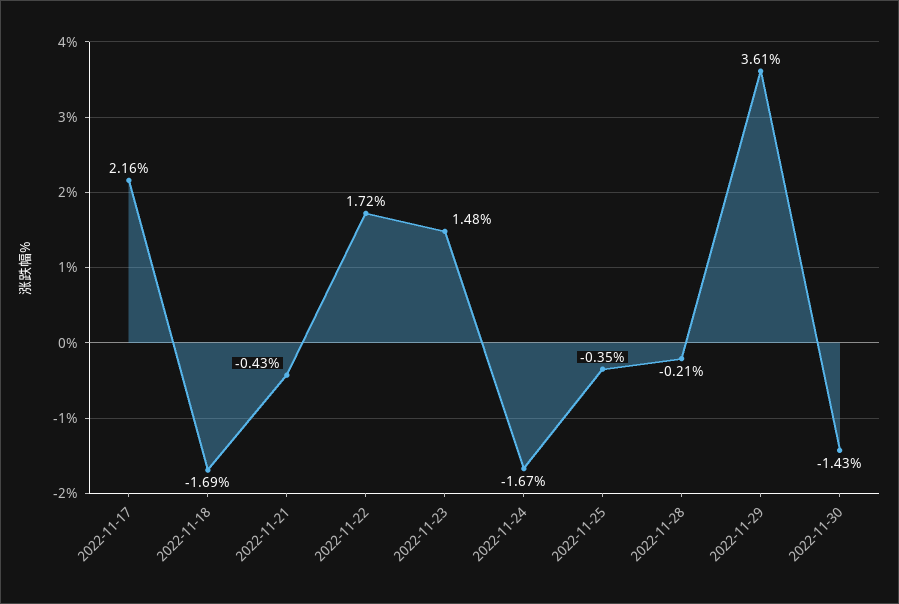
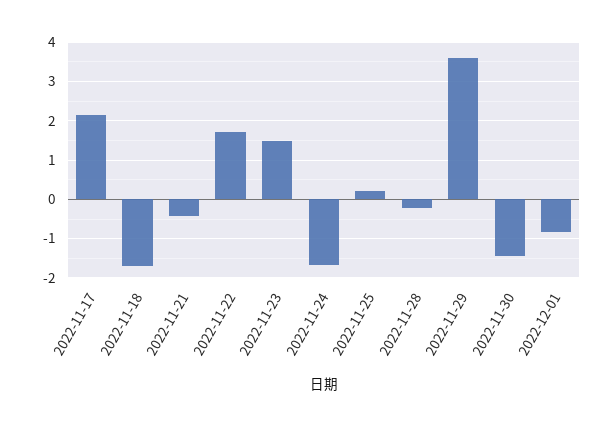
2022-11-25: -0.35 -> 0.2
2022-12-01: none -> -0.8

